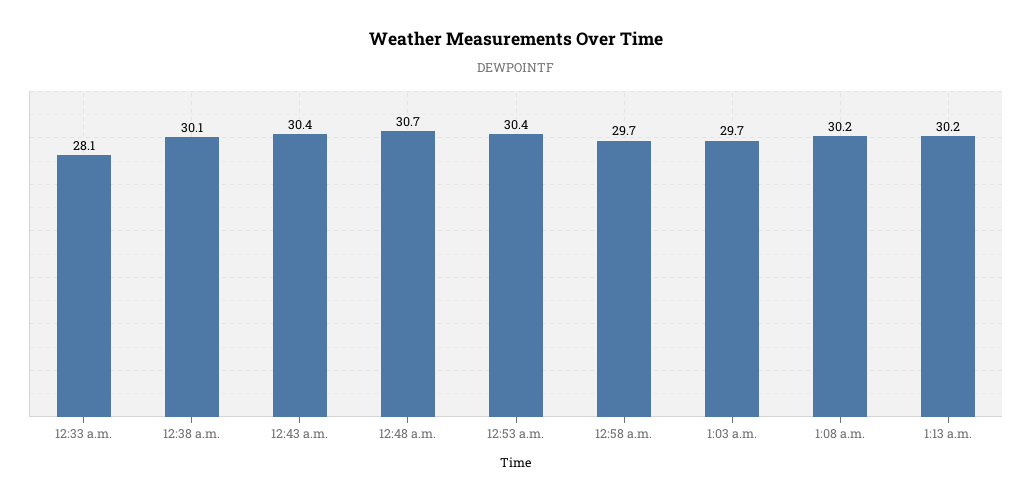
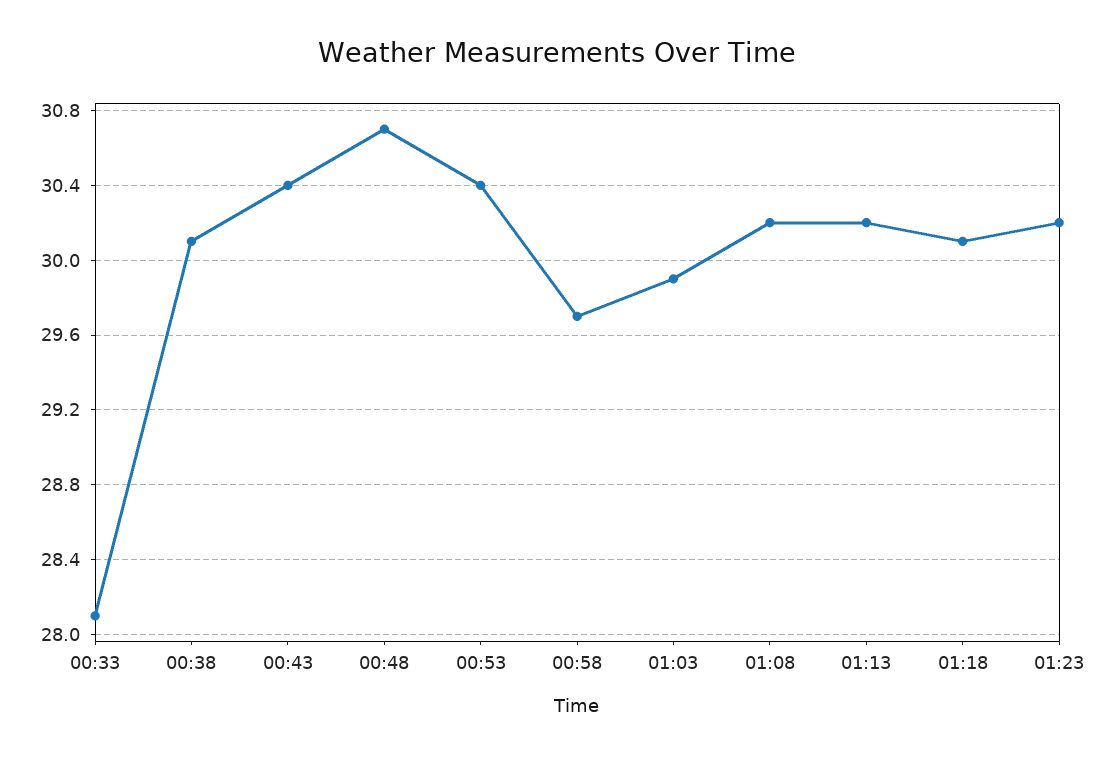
1:03 a.m.: 29.7 -> 29.9
01:18: none -> 30.1
01:23: none -> 30.2

